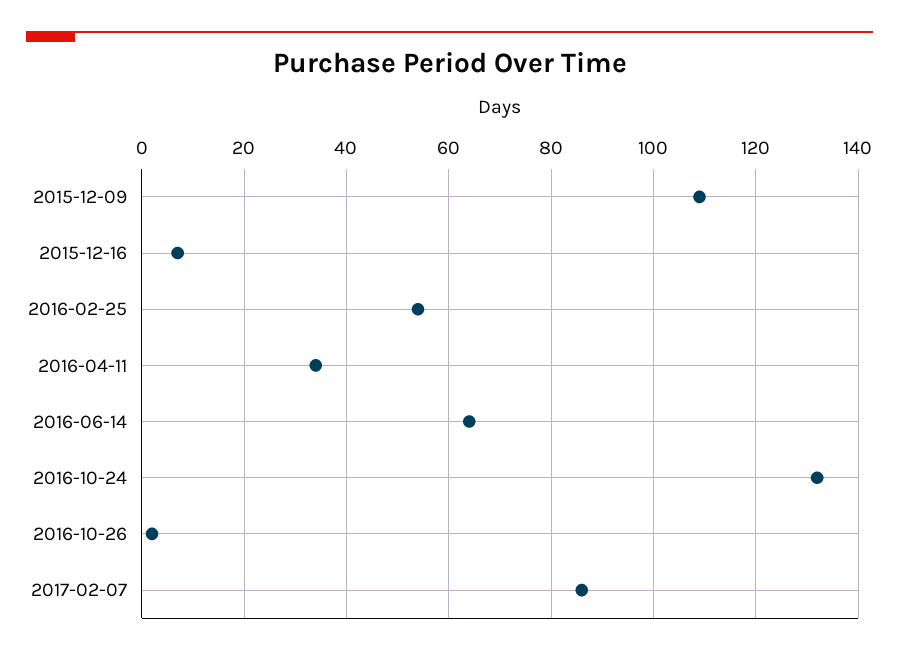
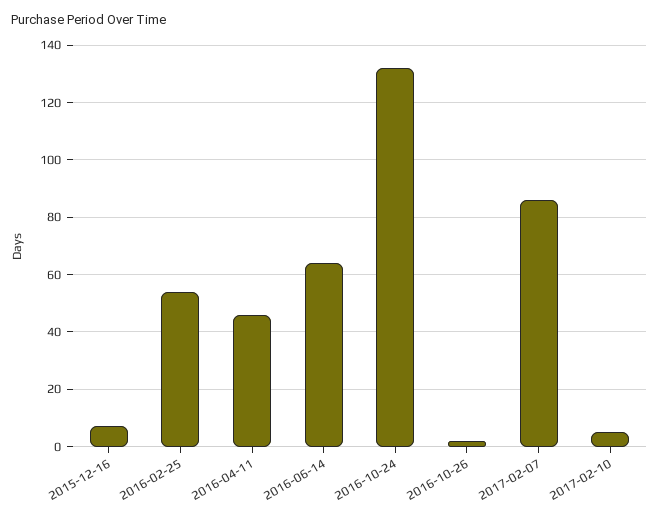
2015-12-09: 110 -> none
2016-04-11: 35 -> 45
2017-02-10: none -> 5

